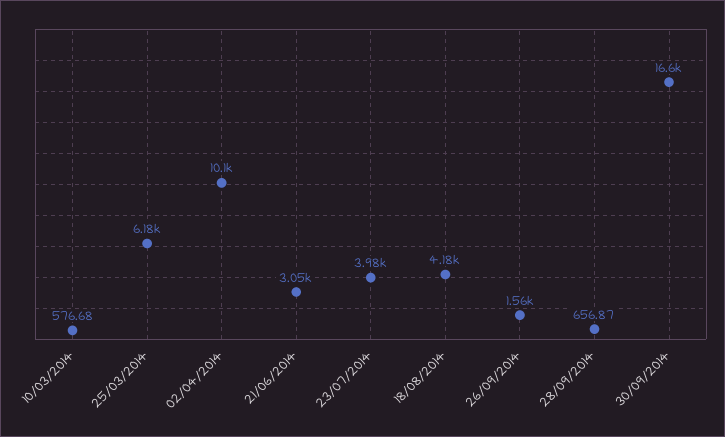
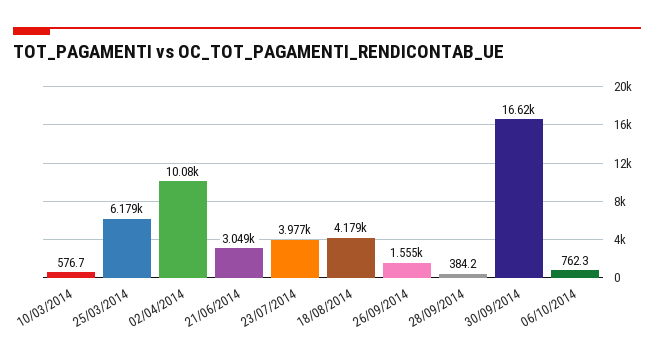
28/09/2014: 656.87 -> 384.2
06/10/2014: none -> 762.3

